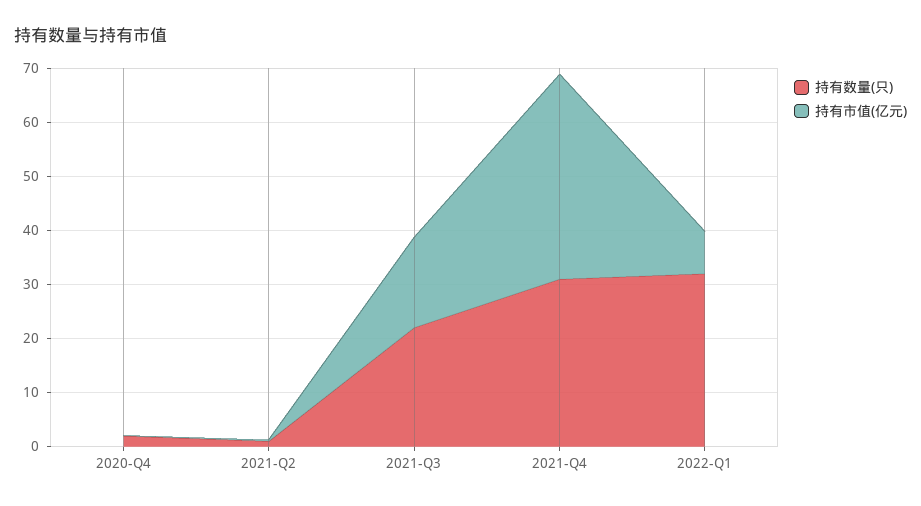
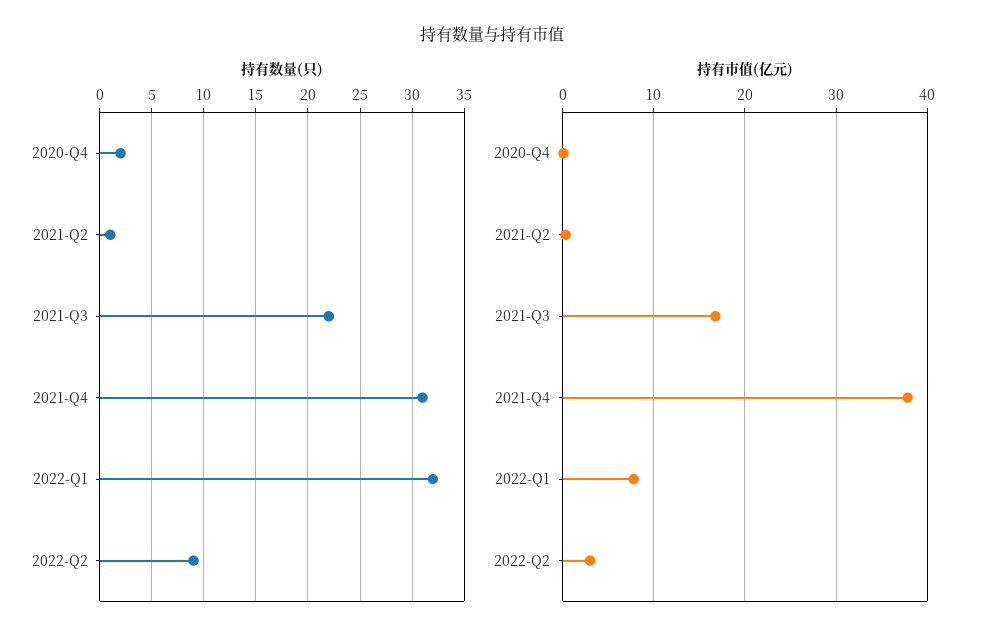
持有数量(只), 2022-Q2: none -> 9
持有市值(亿元), 2022-Q2: none -> 3

